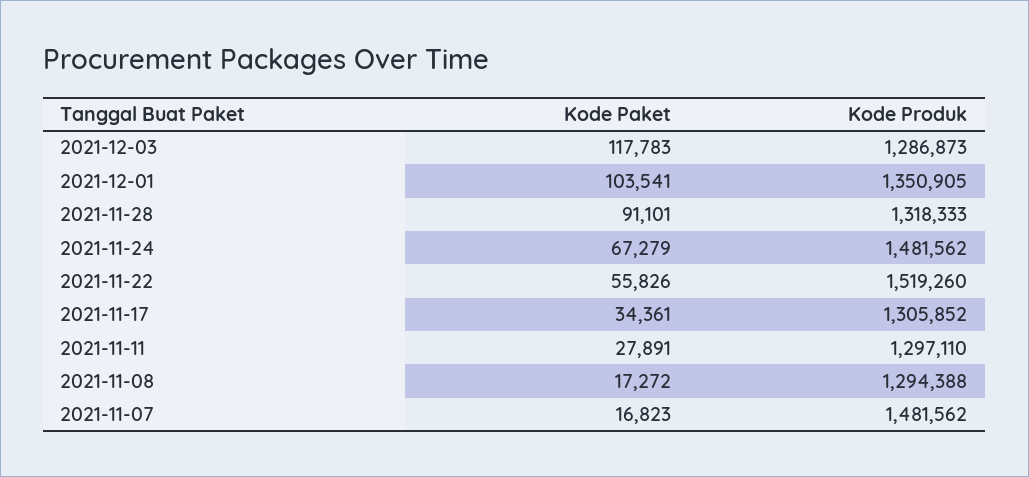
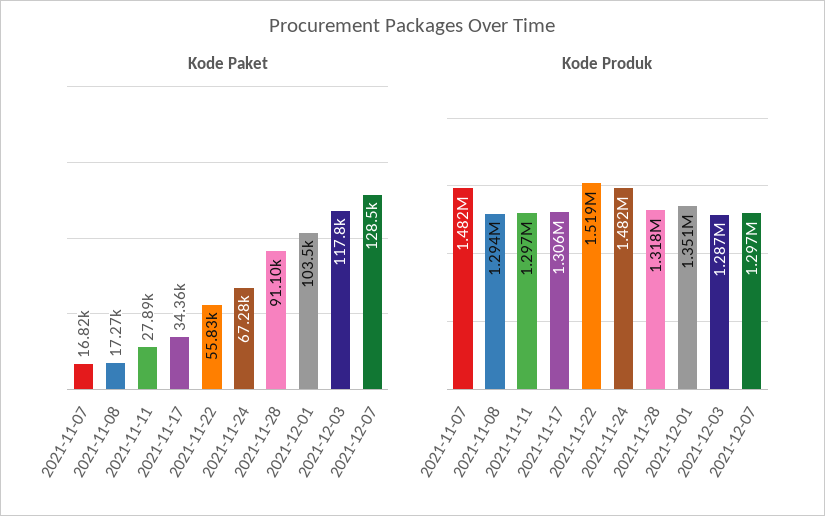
Kode Paket, 2021-12-07: none -> 128500
Kode Produk, 2021-12-07: none -> 1297000

